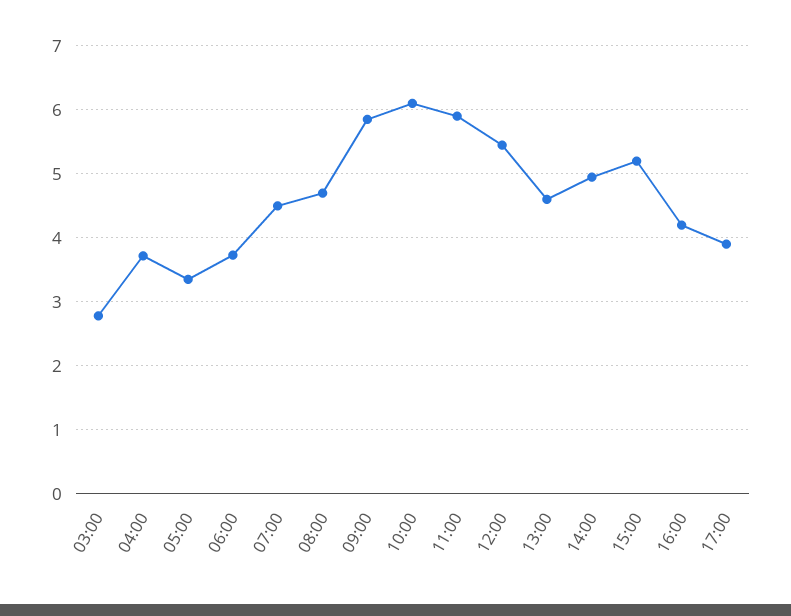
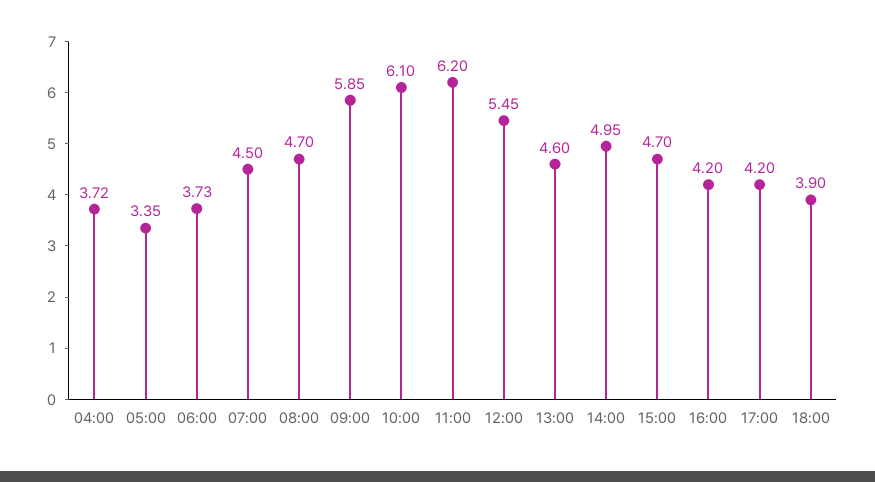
03:00: 2.8 -> none
11:00: 5.9 -> 6.2
15:00: 5.2 -> 4.7
17:00: 3.9 -> 4.2
18:00: none -> 3.9

